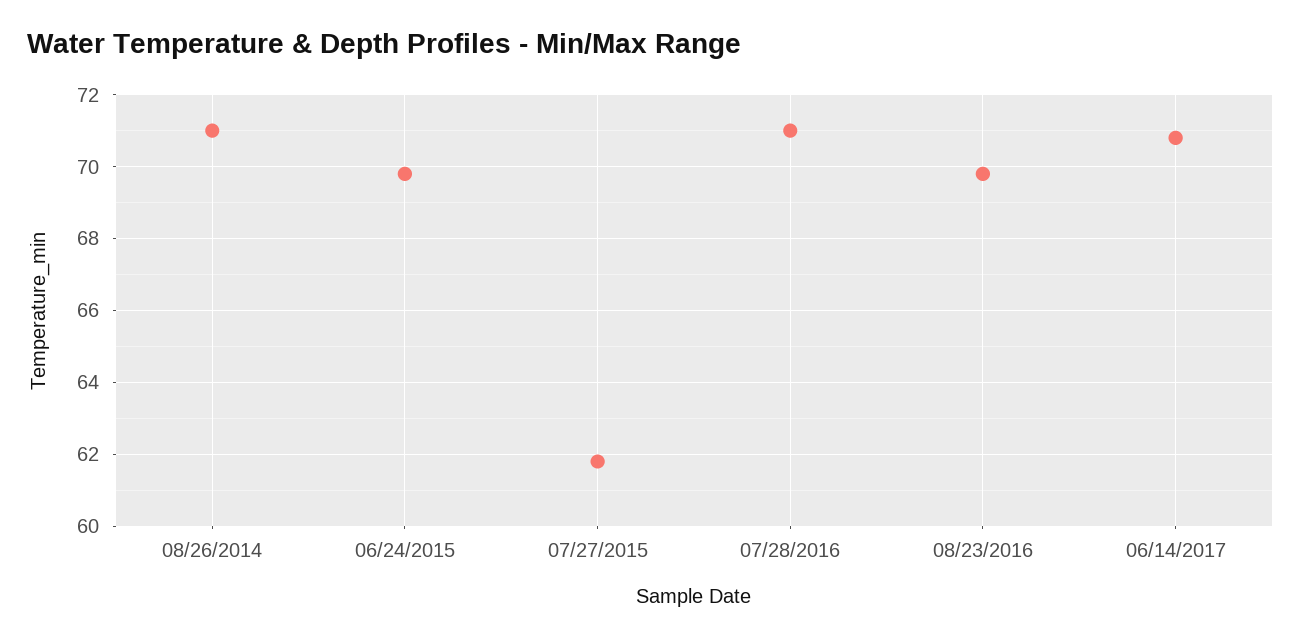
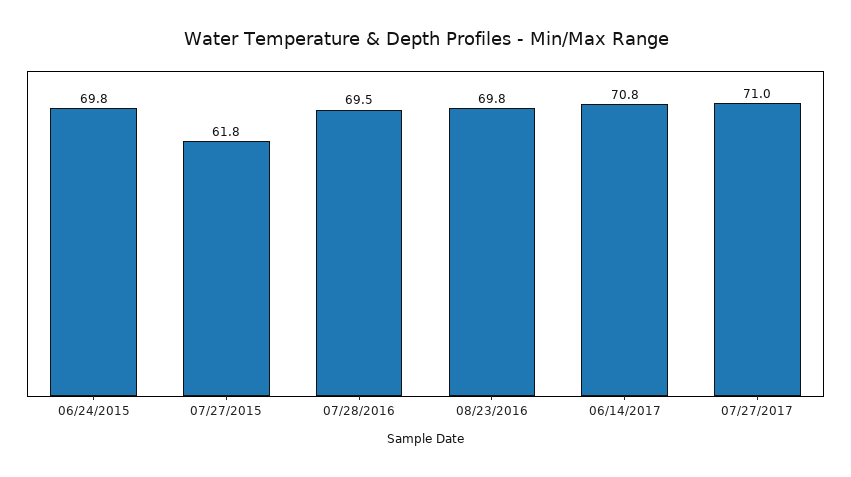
08/26/2014: 71 -> none
07/28/2016: 71 -> 69.5
07/27/2017: none -> 71

